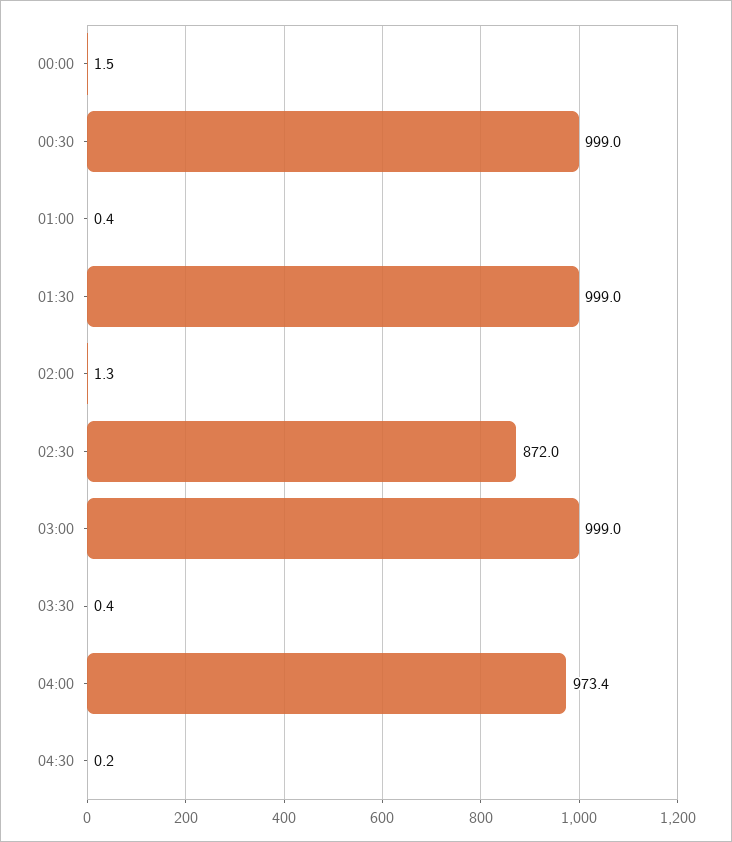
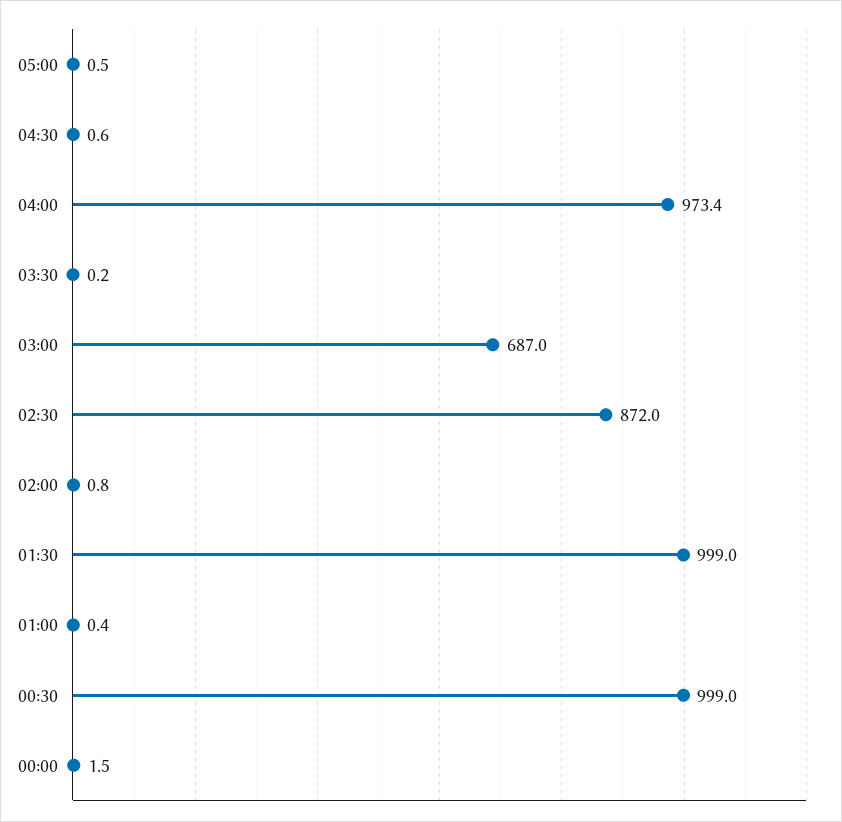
02:00: 1.3 -> 0.8
03:00: 999 -> 687
03:30: 0.4 -> 0.2
04:30: 0.2 -> 0.6
05:00: none -> 0.5

